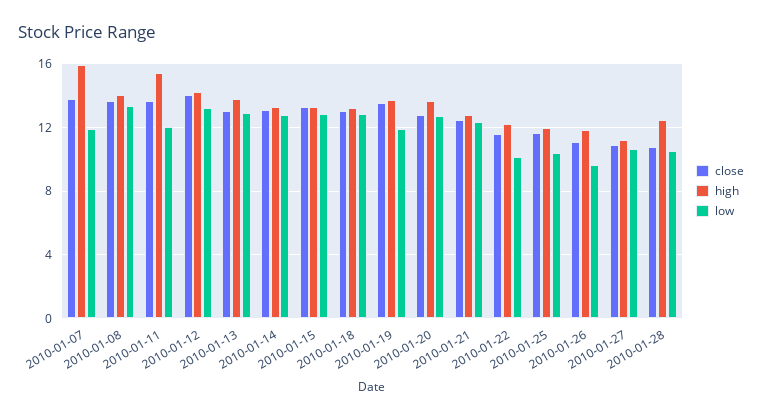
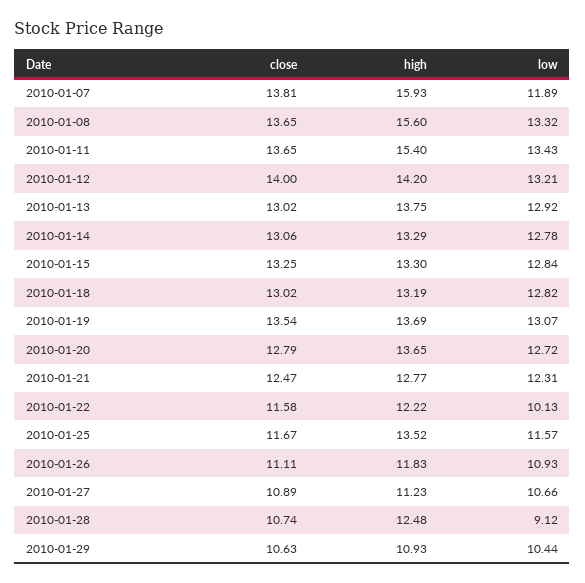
high, 2010-01-08: 14 -> 15.6
low, 2010-01-11: 12 -> 13.43
low, 2010-01-19: 12 -> 13.07
high, 2010-01-25: 12 -> 13.52
low, 2010-01-25: 10.5 -> 11.57
low, 2010-01-26: 9.5 -> 10.93
low, 2010-01-28: 10.5 -> 9.12
close, 2010-01-29: none -> 10.63
high, 2010-01-29: none -> 10.93
low, 2010-01-29: none -> 10.44

